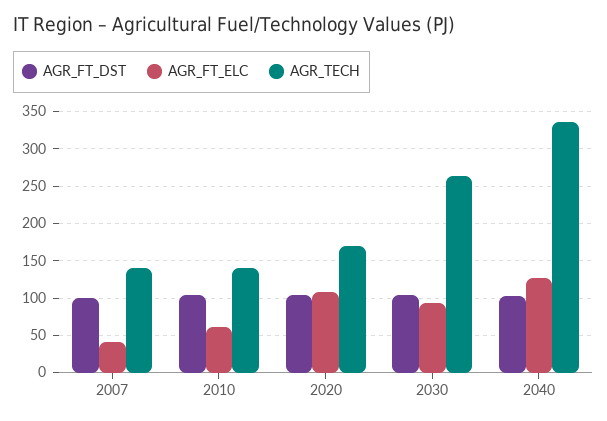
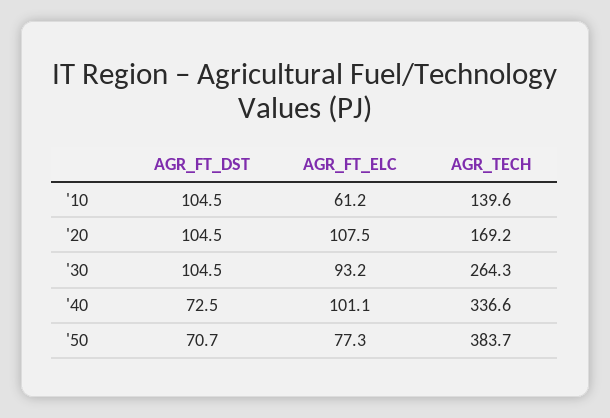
AGR_FT_DST, 2007: 100 -> none
AGR_FT_ELC, 2007: 40 -> none
AGR_TECH, 2007: 140 -> none
AGR_FT_DST, 2040: 100 -> 72.5
AGR_FT_ELC, 2040: 130 -> 101.1
AGR_FT_DST, '50: none -> 70.7
AGR_FT_ELC, '50: none -> 77.3
AGR_TECH, '50: none -> 383.7

